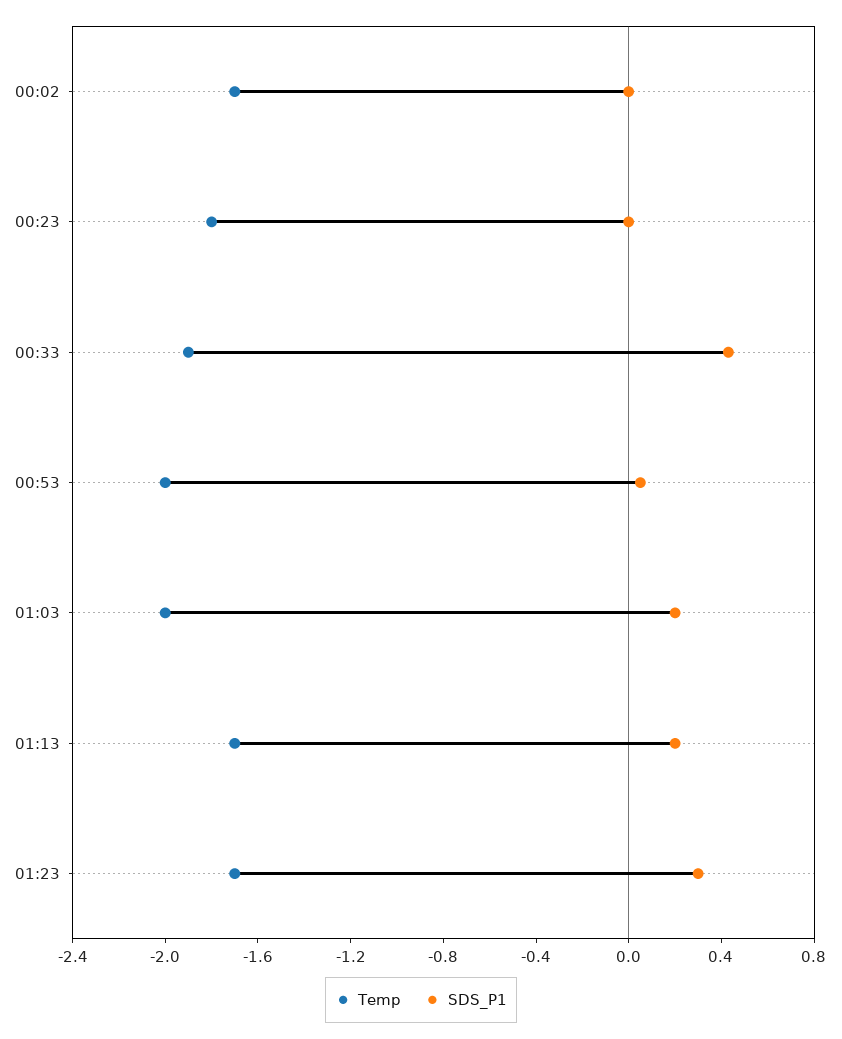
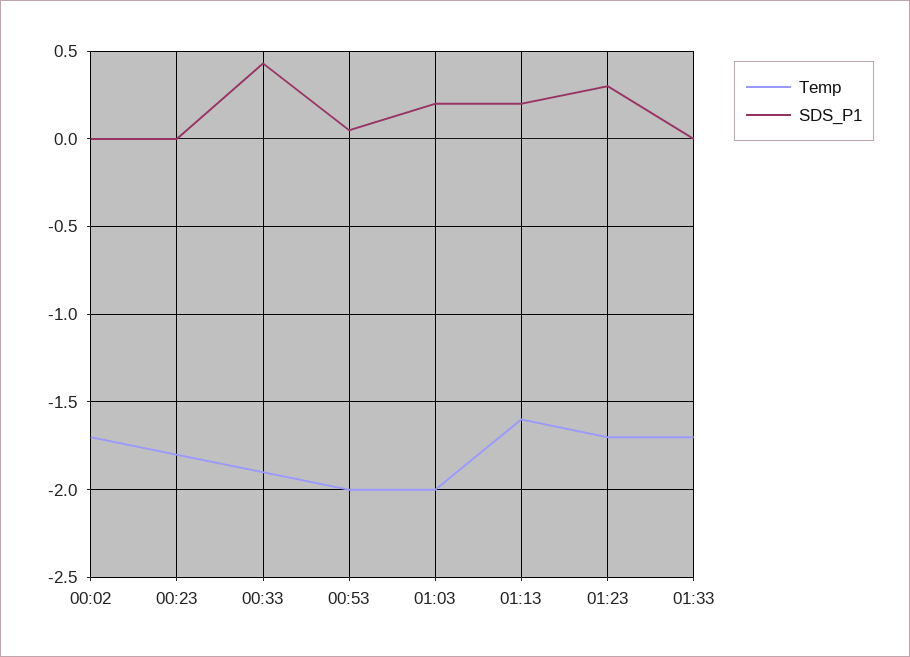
Temp, 01:13: -1.7 -> -1.6
Temp, 01:33: none -> -1.7
SDS_P1, 01:33: none -> 0

